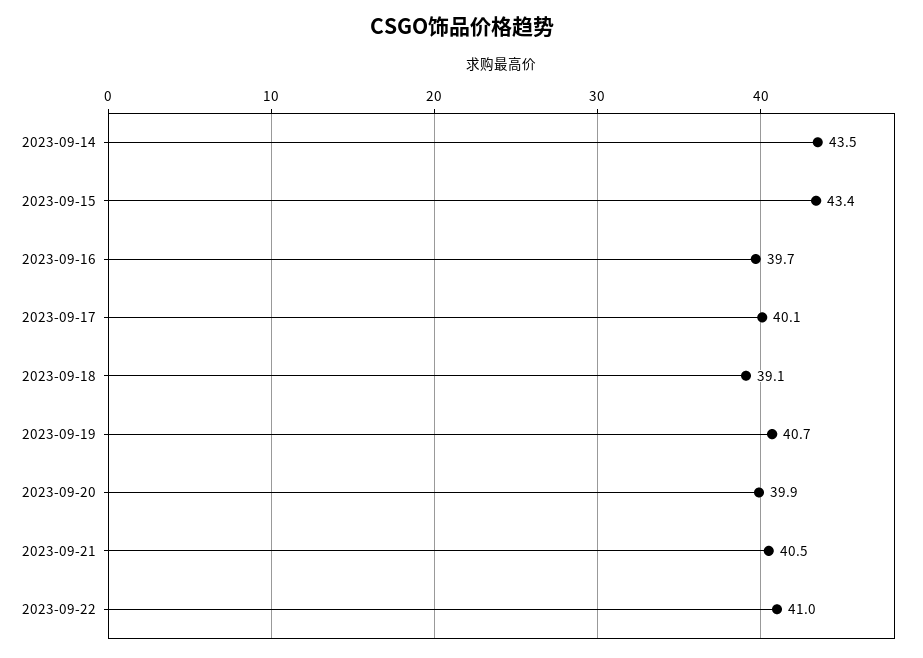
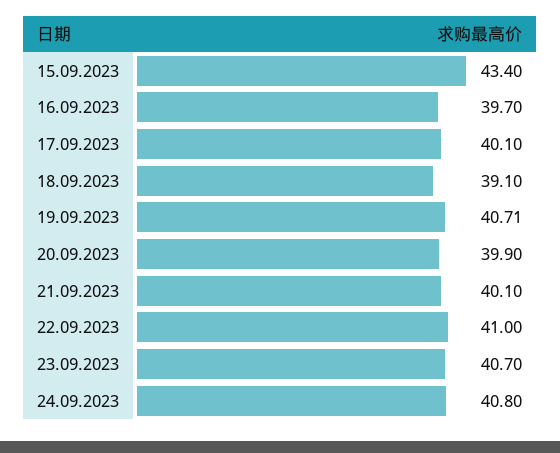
2023-09-14: 43.5 -> none
2023-09-21: 40.5 -> 40.1
23.09.2023: none -> 40.7
24.09.2023: none -> 40.8

